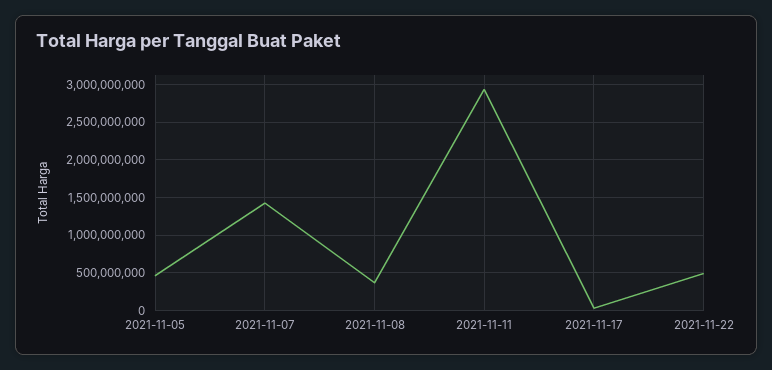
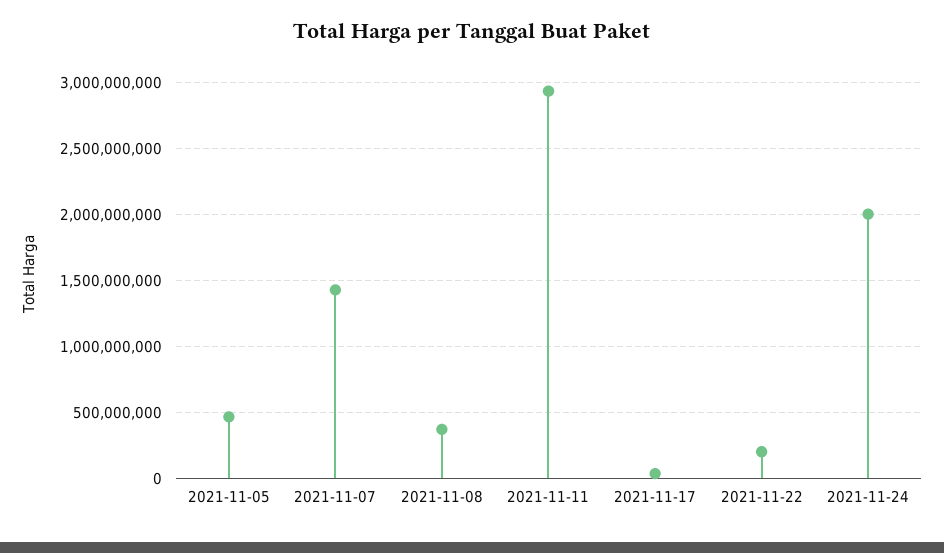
2021-11-22: 500000000 -> 200000000
2021-11-24: none -> 2000000000

